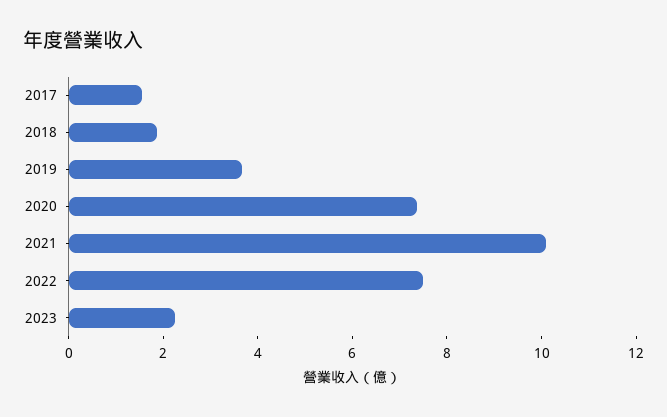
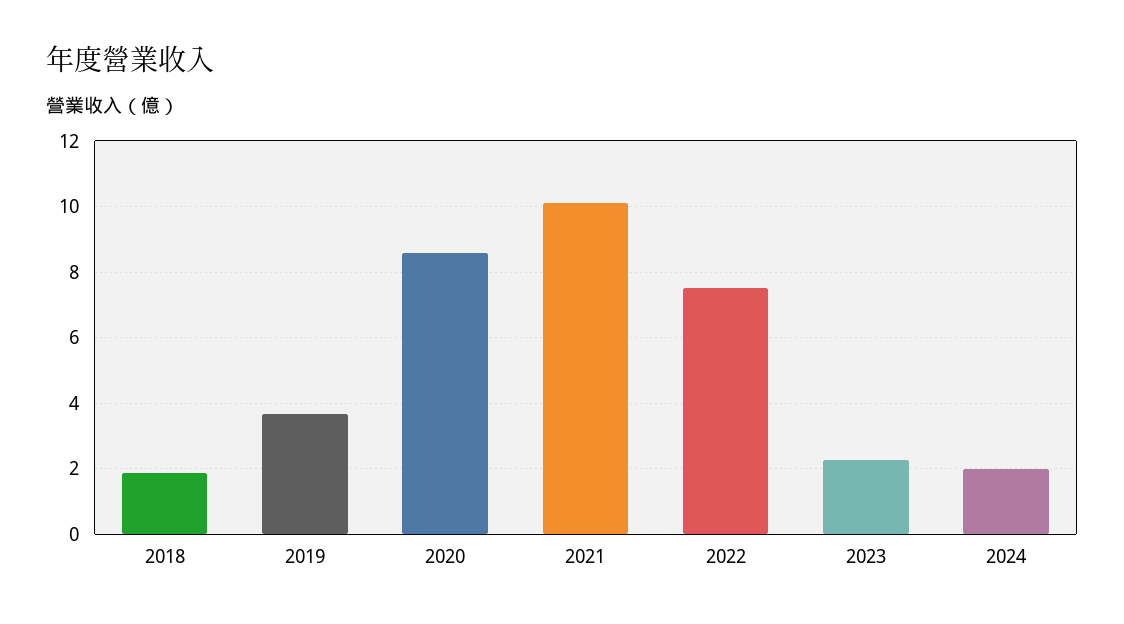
2017: 1.5 -> none
2020: 7.5 -> 8.6
2024: none -> 2

